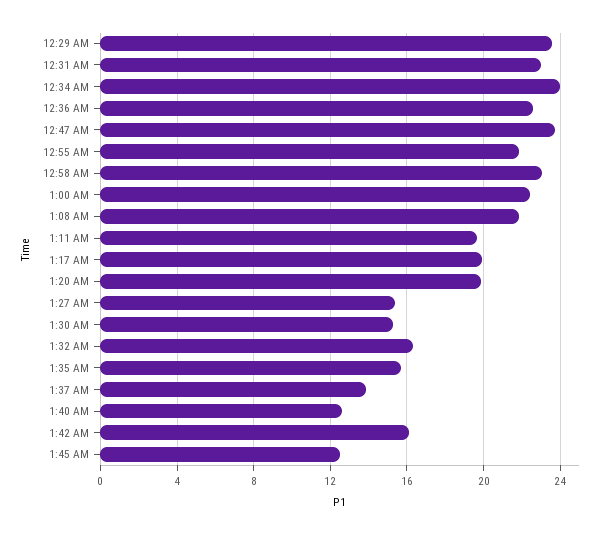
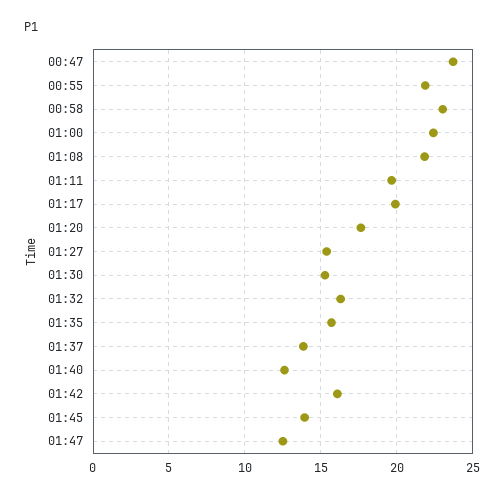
12:29 AM: 23.5 -> none
12:31 AM: 23 -> none
12:34 AM: 24 -> none
12:36 AM: 22.5 -> none
1:20 AM: 20 -> 17.5
1:45 AM: 12.5 -> 14
01:47: none -> 12.5

